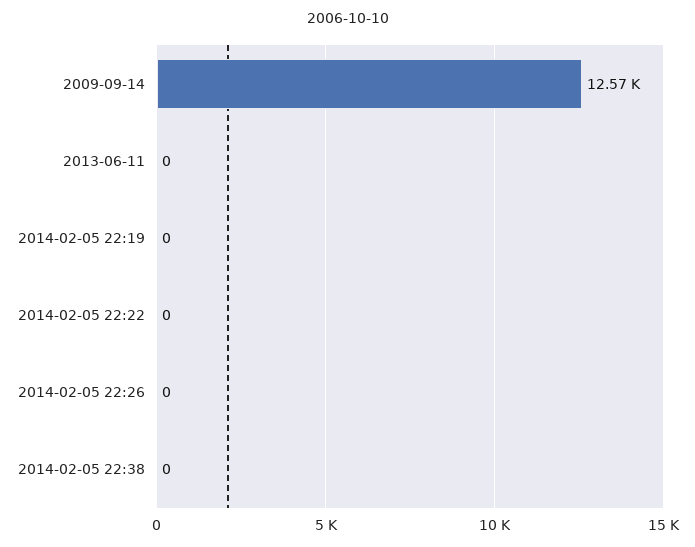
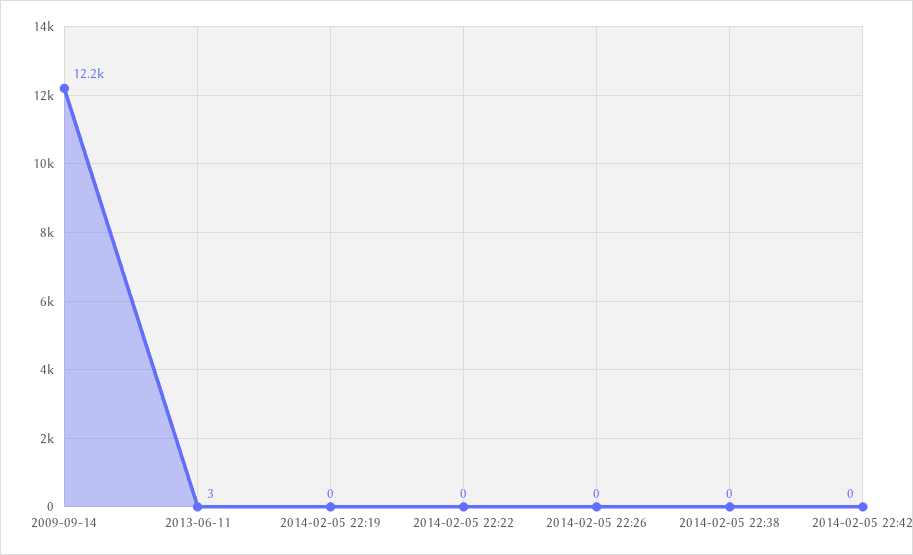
2009-09-14: 12570 -> 12200
2013-06-11: 0 -> 3
2014-02-05 22:42: none -> 0

